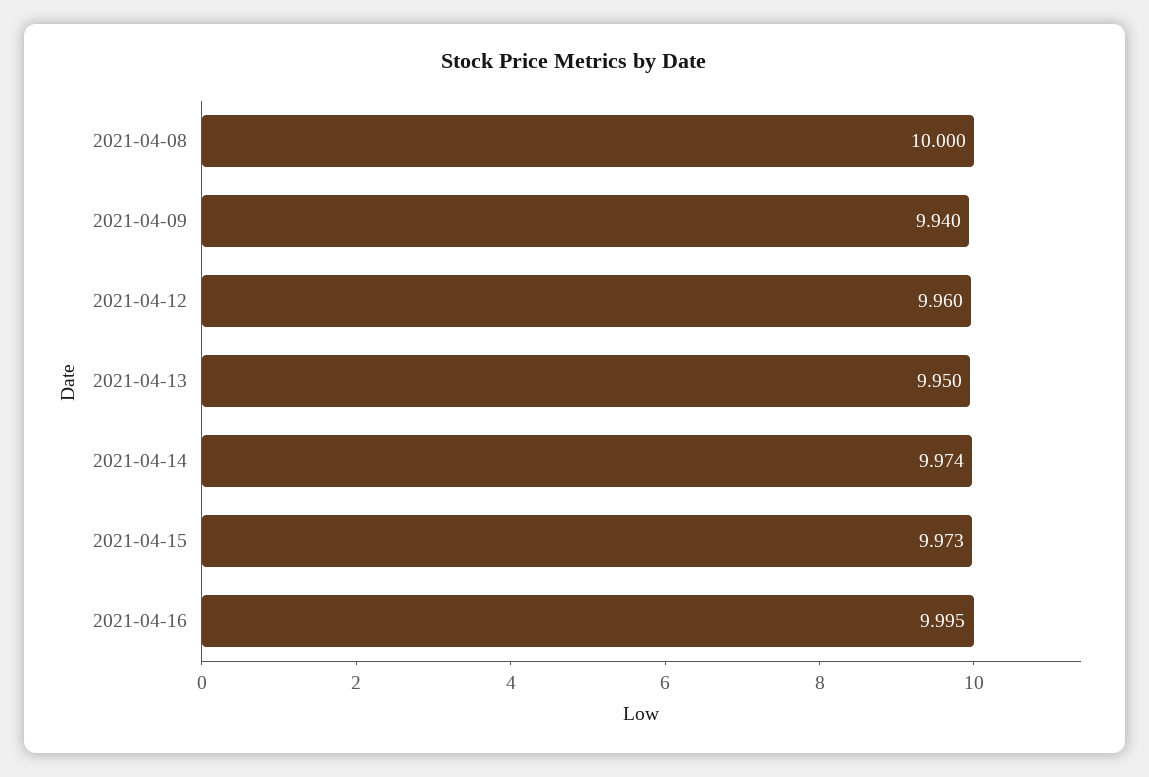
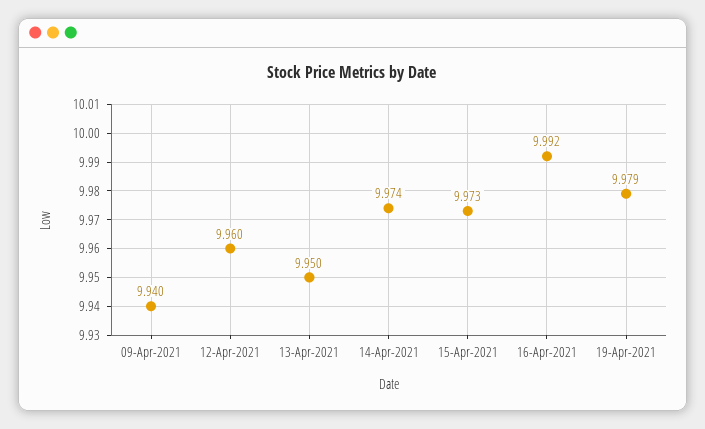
2021-04-08: 10 -> none
2021-04-16: 9.995 -> 9.992
19-Apr-2021: none -> 9.979

